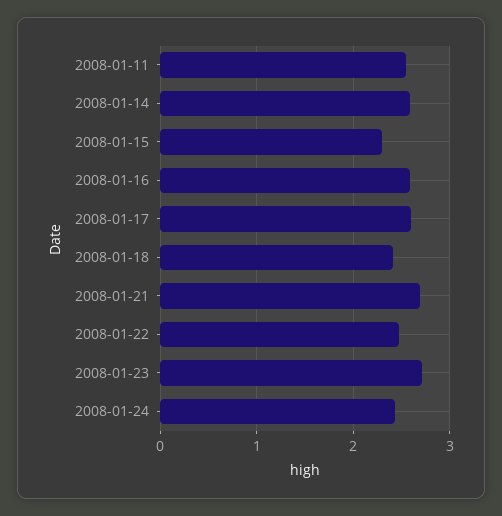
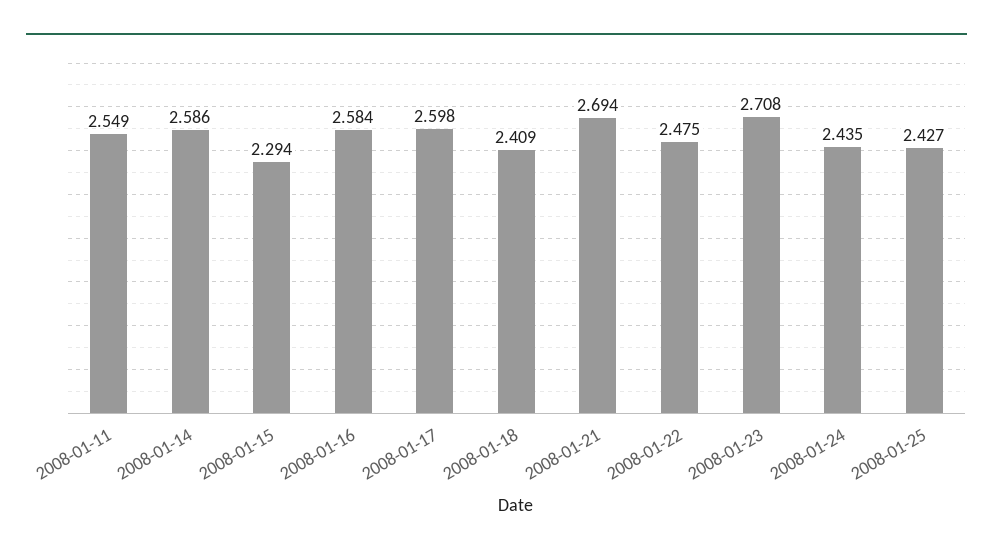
2008-01-25: none -> 2.427

